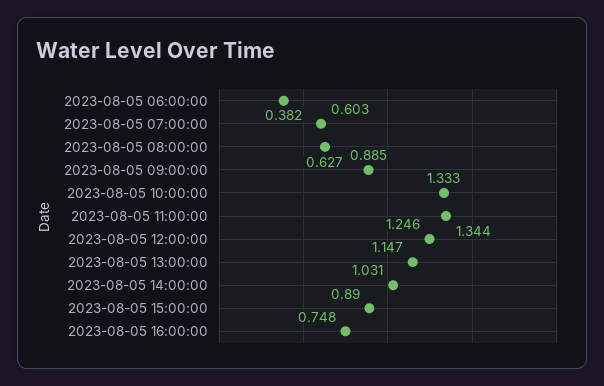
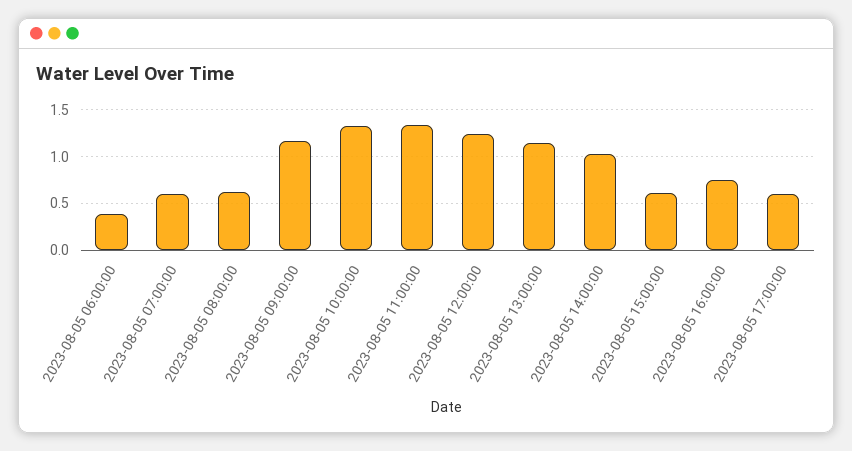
2023-08-05 09:00:00: 0.885 -> 1.2
2023-08-05 15:00:00: 0.89 -> 0.6
2023-08-05 17:00:00: none -> 0.6

